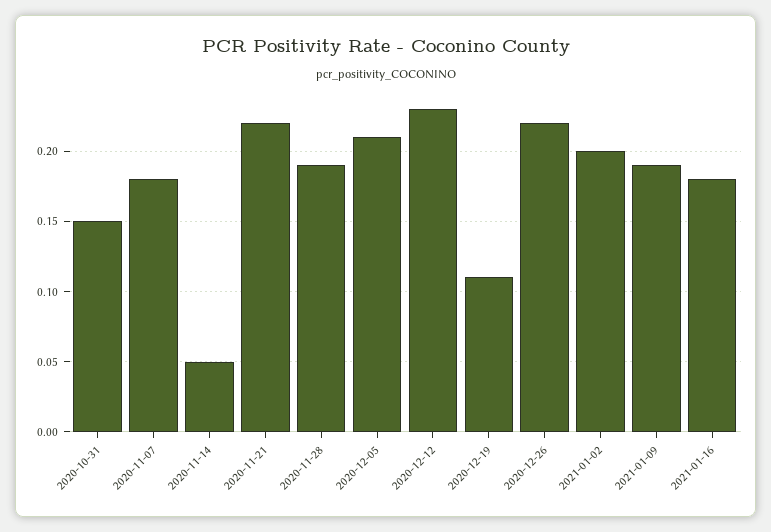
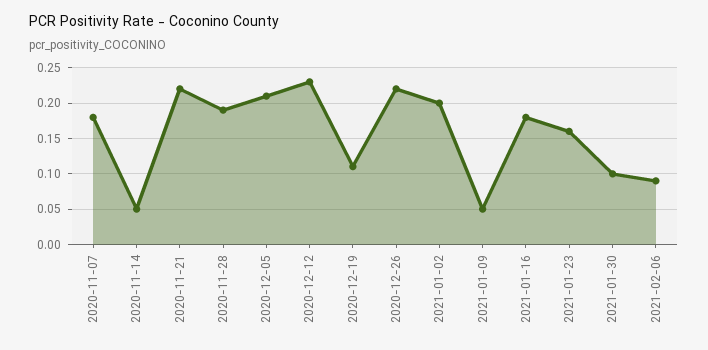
2020-10-31: 0.15 -> none
2021-01-09: 0.19 -> 0.05
2021-01-23: none -> 0.16
2021-01-30: none -> 0.1
2021-02-06: none -> 0.09

